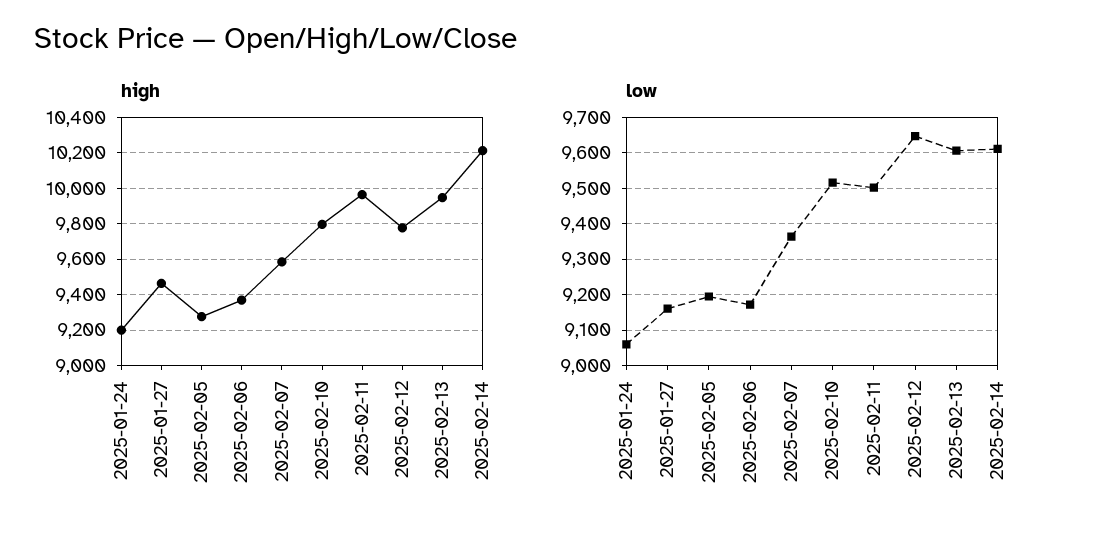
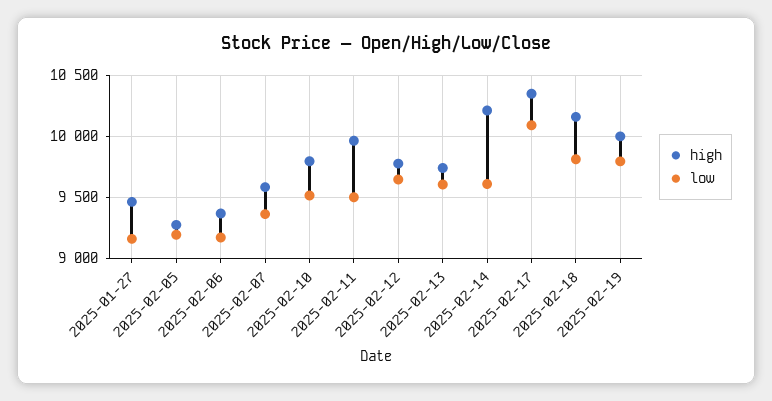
high, 2025-01-24: 9200 -> none
high, 2025-02-13: 9950 -> 9750
low, 2025-01-24: 9060 -> none
high, 2025-02-17: none -> 10350
low, 2025-02-17: none -> 10100
high, 2025-02-18: none -> 10150
low, 2025-02-18: none -> 9800
high, 2025-02-19: none -> 10000
low, 2025-02-19: none -> 9800

